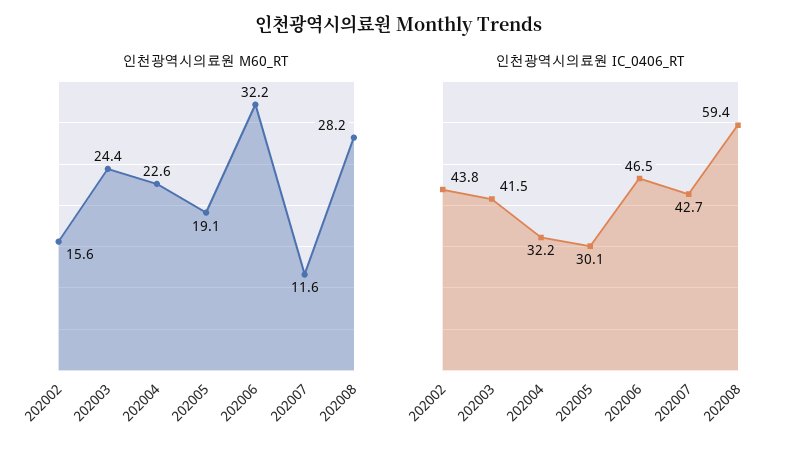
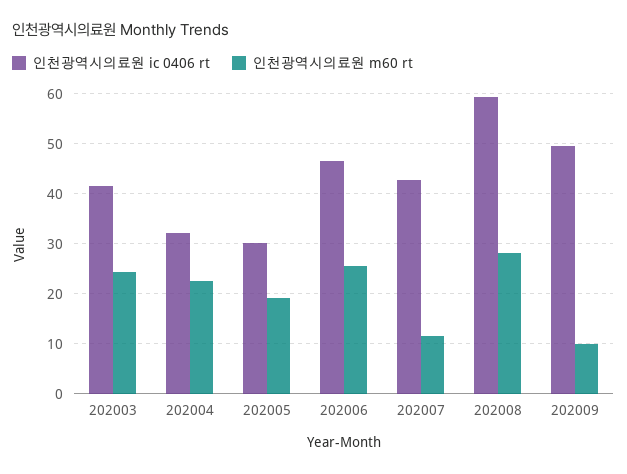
인천광역시의료원 M60_RT, 202002: 15.6 -> none
인천광역시의료원 M60_RT, 202006: 32.2 -> 26
인천광역시의료원 IC_0406_RT, 202002: 43.8 -> none
인천광역시의료원 IC_0406_RT, 202009: none -> 50
인천광역시의료원 M60_RT, 202009: none -> 10

